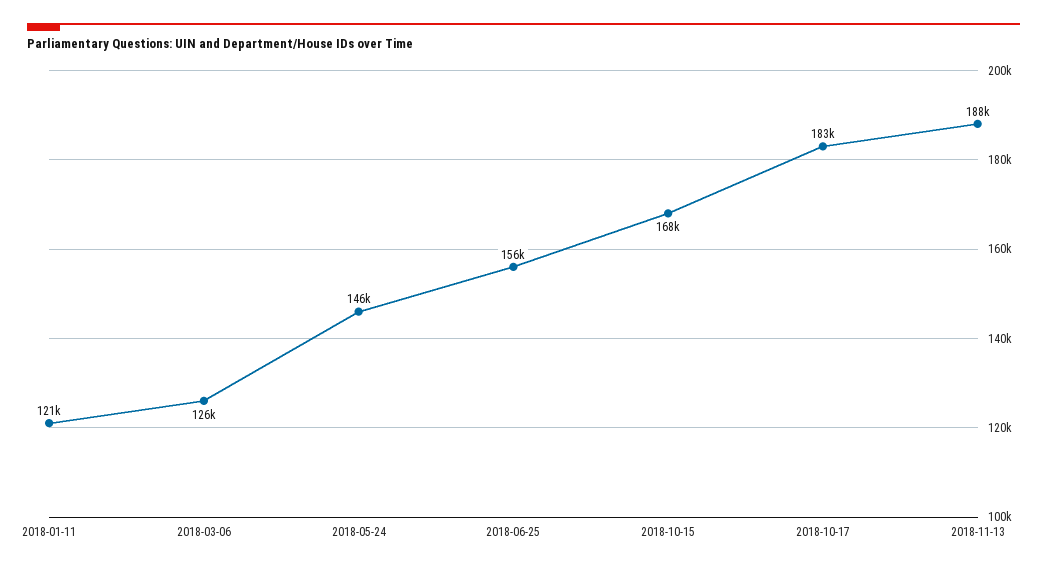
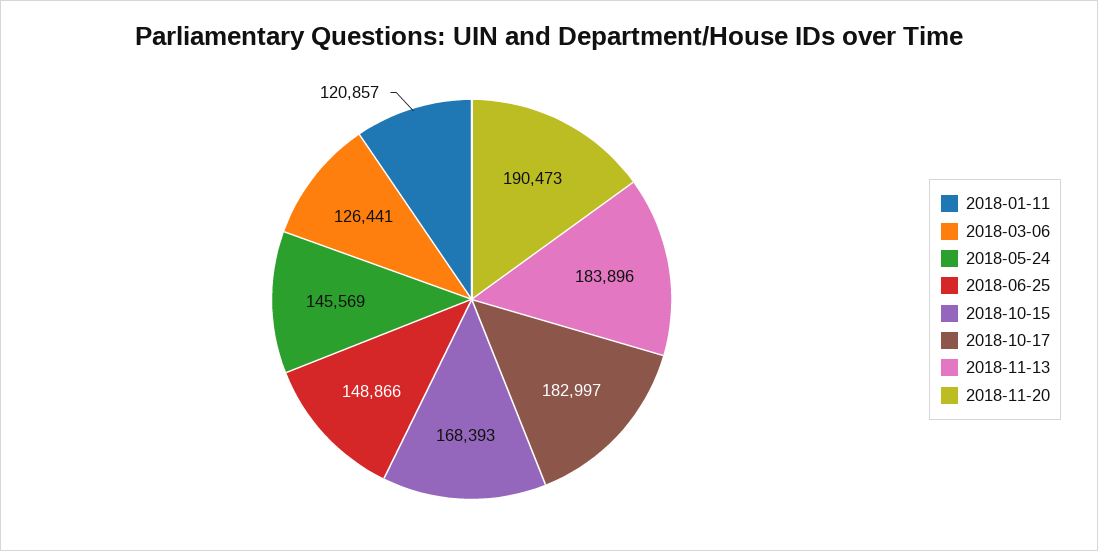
2018-06-25: 156000 -> 148866
2018-11-13: 188000 -> 183896
2018-11-20: none -> 190473

